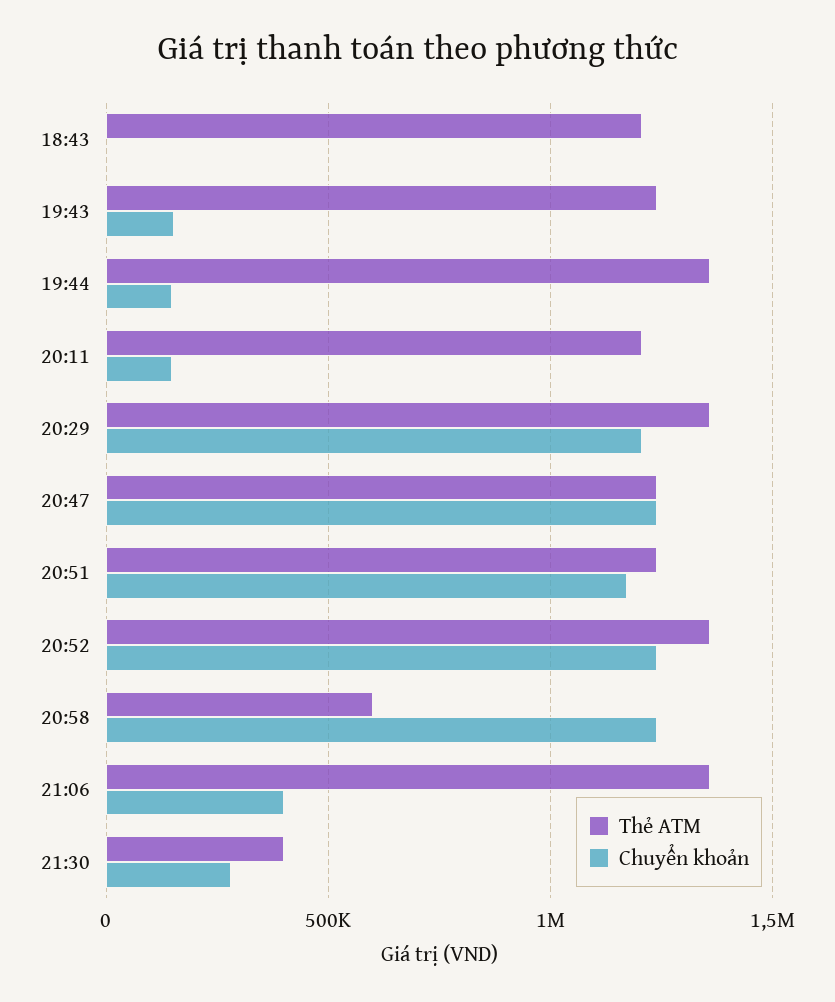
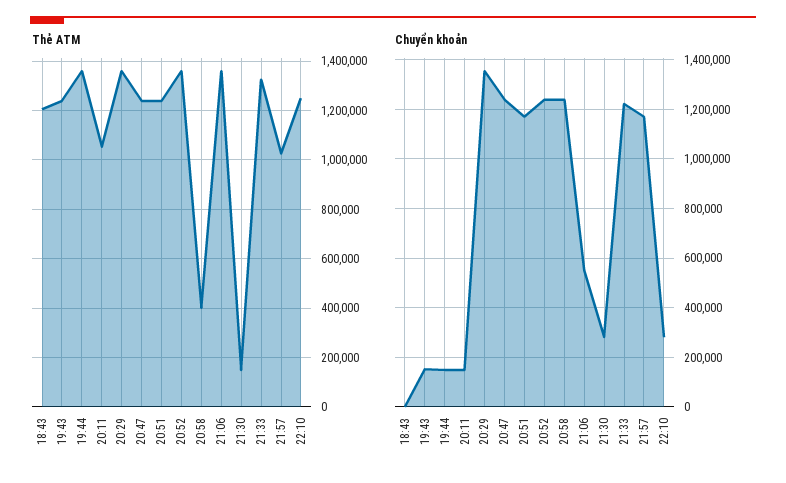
Thẻ ATM, 20:11: 1200000 -> 1050000
Chuyển khoản, 20:29: 1200000 -> 1350000
Thẻ ATM, 20:58: 600000 -> 400000
Chuyển khoản, 21:06: 400000 -> 550000
Thẻ ATM, 21:30: 400000 -> 150000
Thẻ ATM, 21:33: none -> 1325000
Thẻ ATM, 21:57: none -> 1025000
Thẻ ATM, 22:10: none -> 1250000
Chuyển khoản, 21:33: none -> 1225000
Chuyển khoản, 21:57: none -> 1175000
Chuyển khoản, 22:10: none -> 275000

